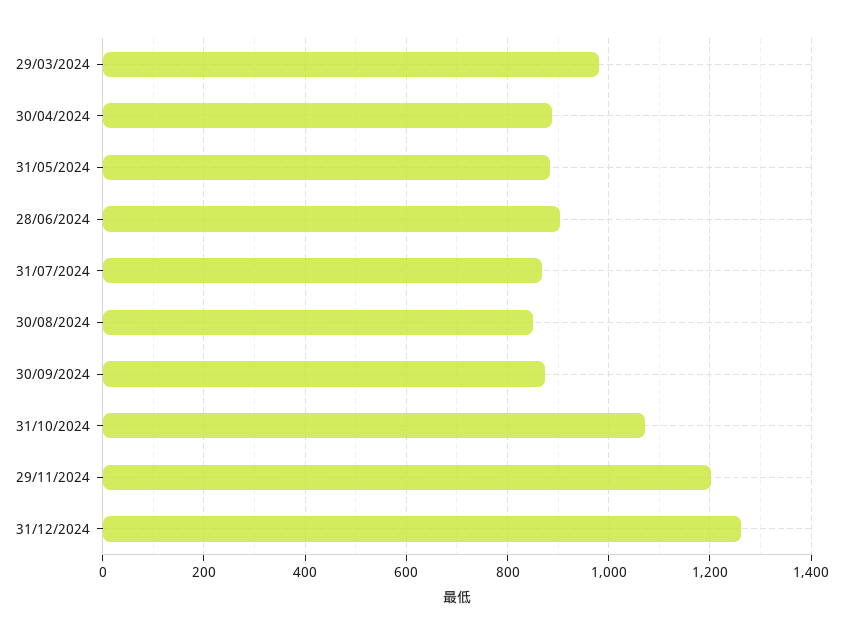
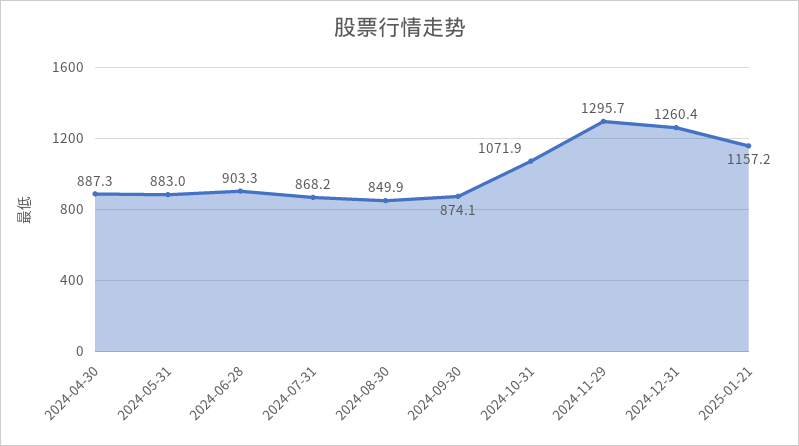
29/03/2024: 980 -> none
29/11/2024: 1200 -> 1295.7
2025-01-21: none -> 1157.2

